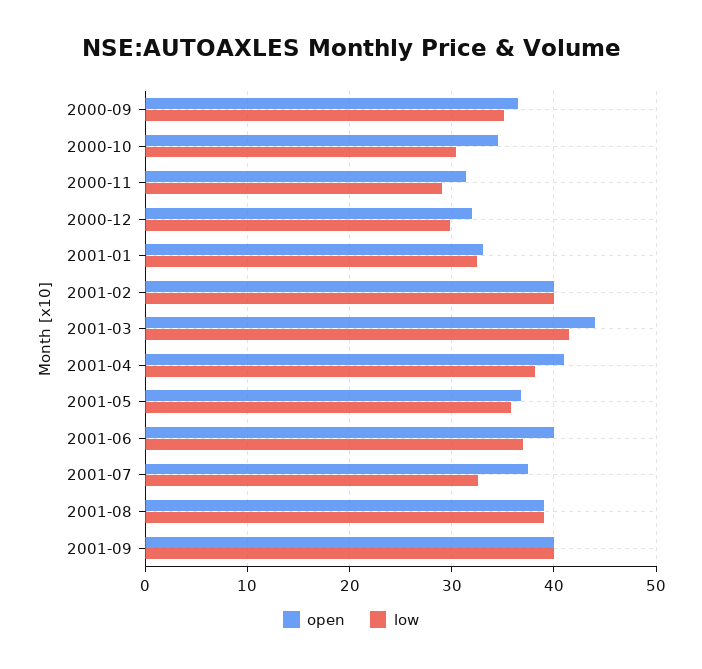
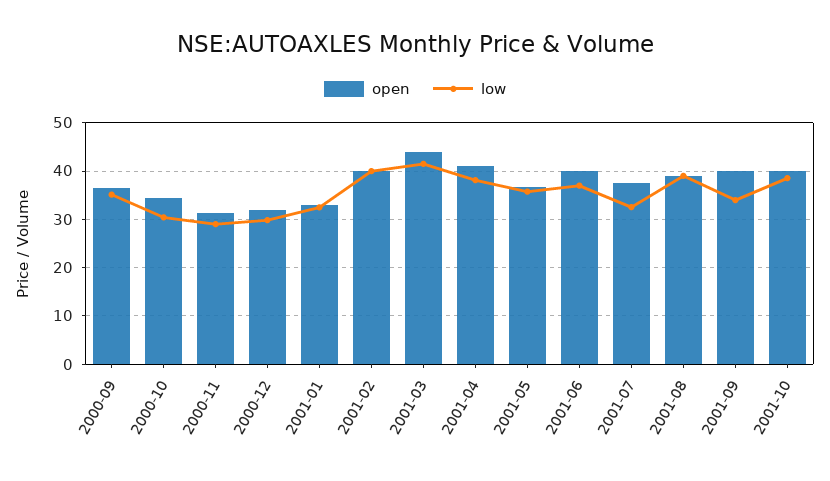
low, 2001-09: 40 -> 34
open, 2001-10: none -> 40
low, 2001-10: none -> 38

